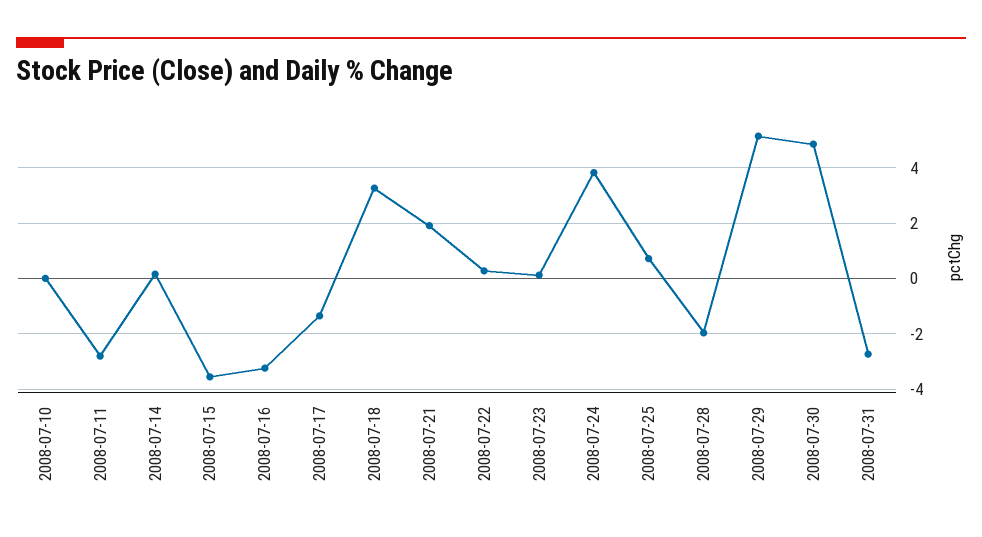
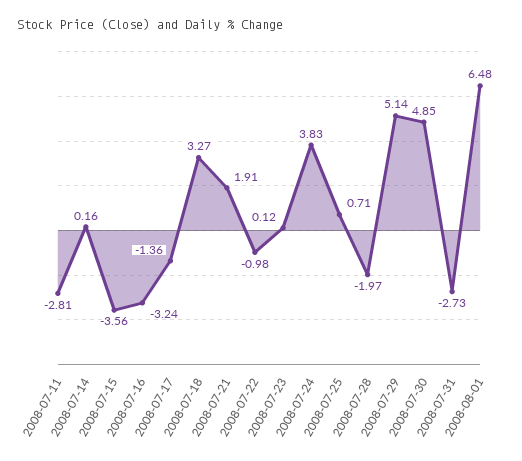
2008-07-10: 0 -> none
2008-07-22: 0.25 -> -0.98
2008-08-01: none -> 6.48

